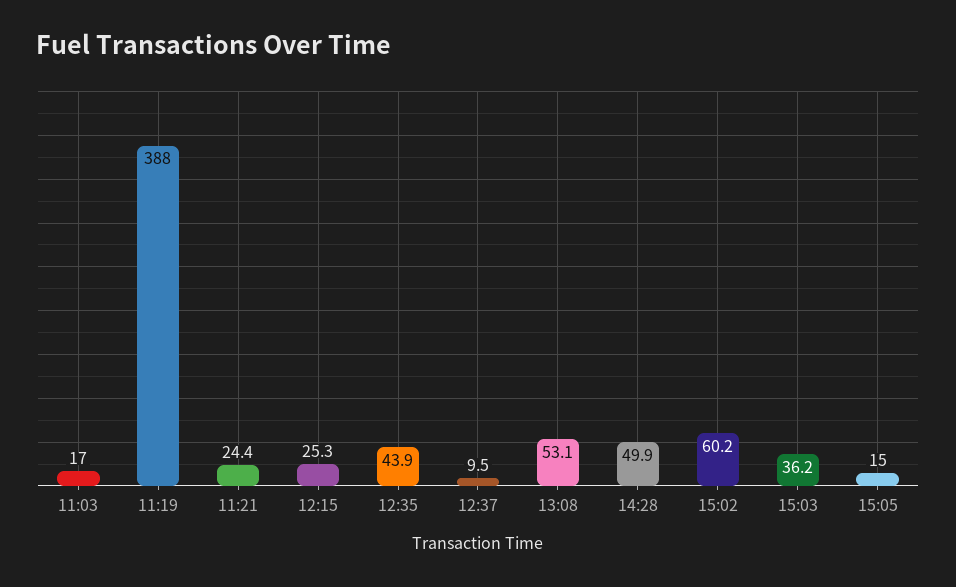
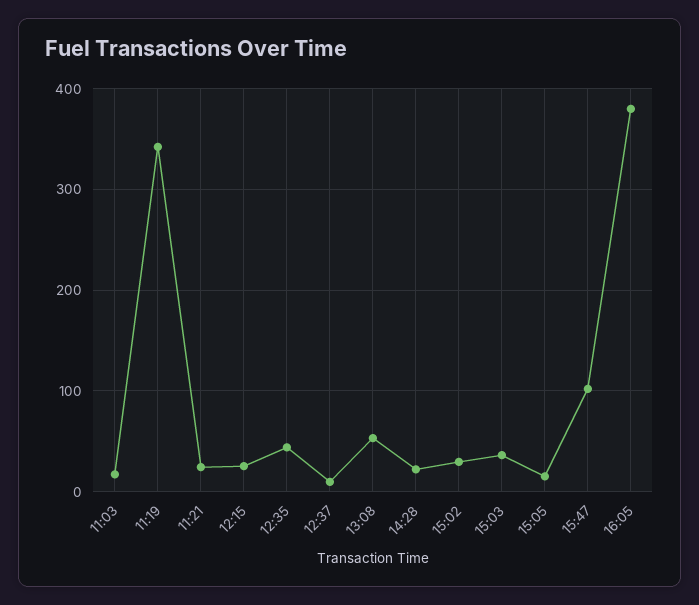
11:19: 388 -> 340
14:28: 49.9 -> 20
15:02: 60.2 -> 30
15:47: none -> 100
16:05: none -> 380

